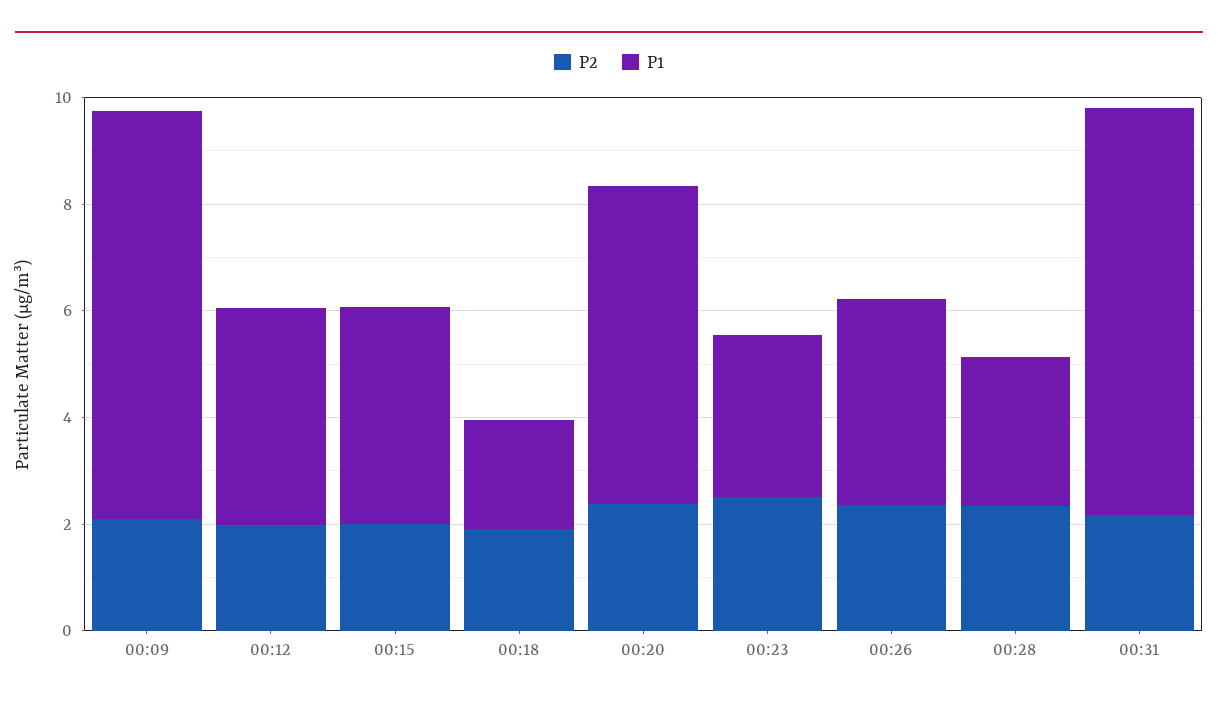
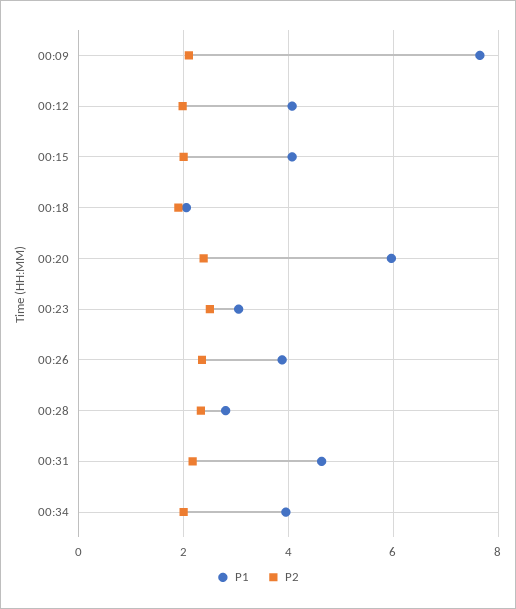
P1, 00:31: 7.5 -> 4.6
P1, 00:34: none -> 4
P2, 00:34: none -> 2

